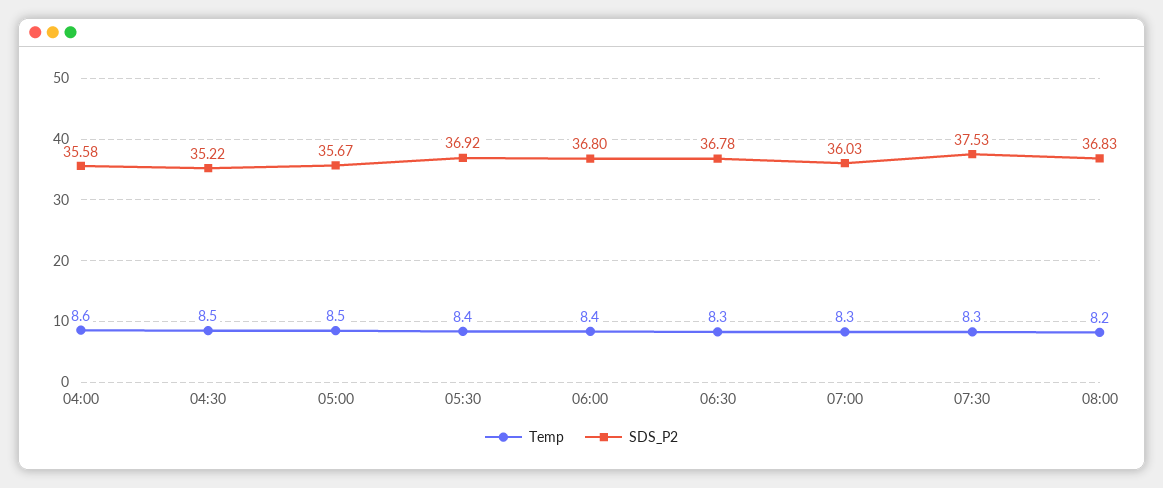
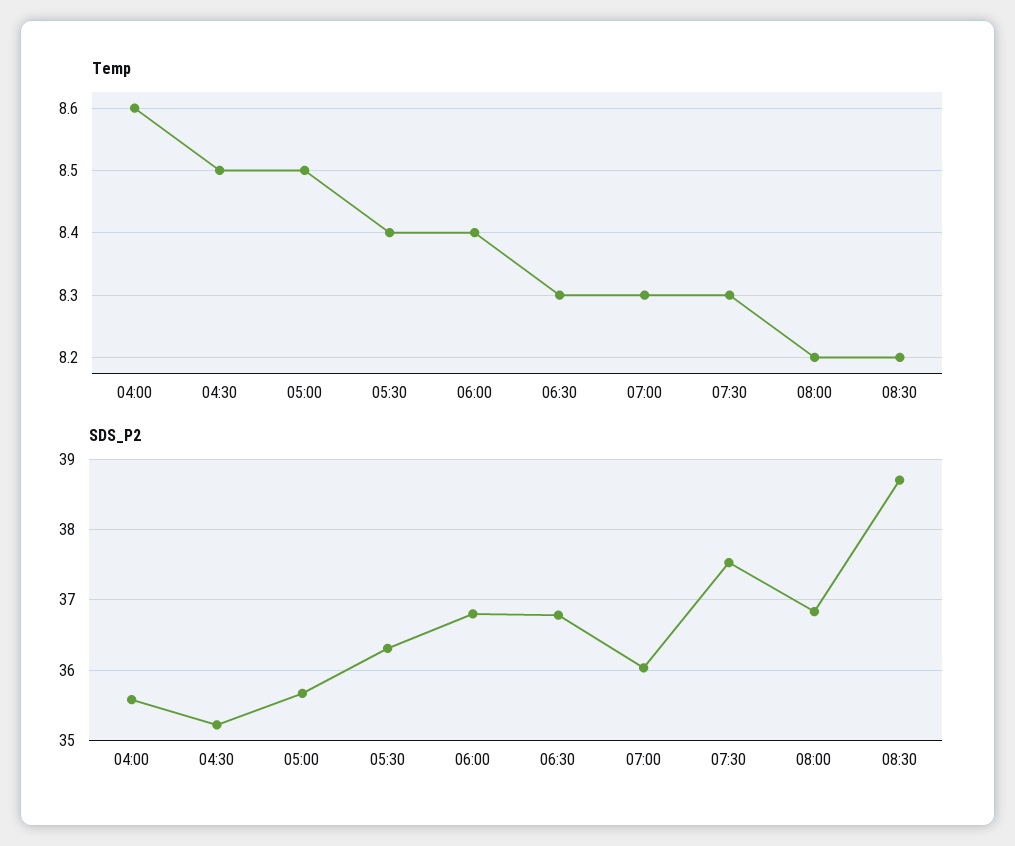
SDS_P2, 05:30: 36.92 -> 36.3
Temp, 08:30: none -> 8.2
SDS_P2, 08:30: none -> 38.7

